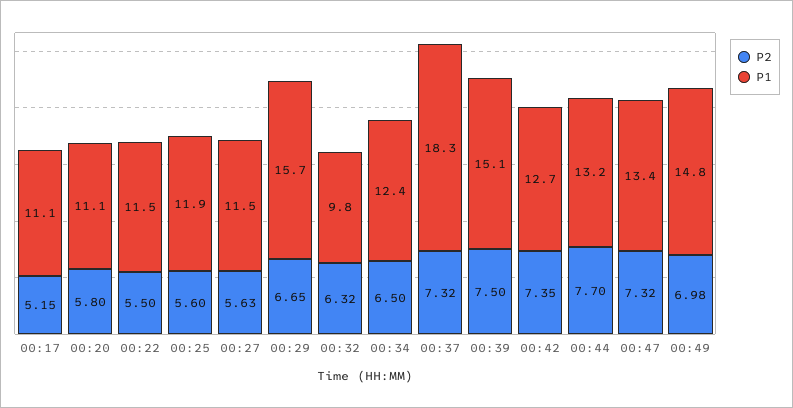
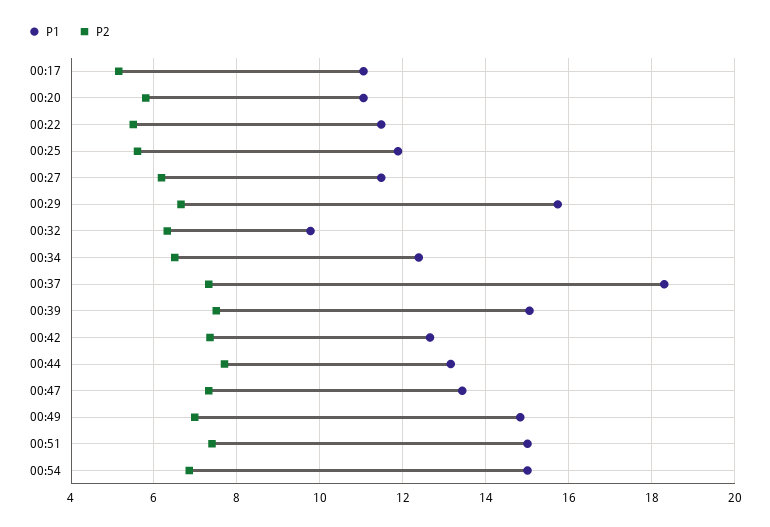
P2, 00:27: 5.63 -> 6.2
P1, 00:51: none -> 15
P2, 00:51: none -> 7.4
P1, 00:54: none -> 15
P2, 00:54: none -> 6.8

